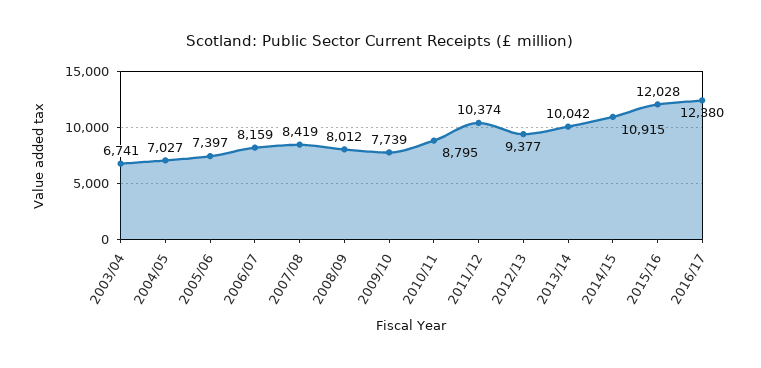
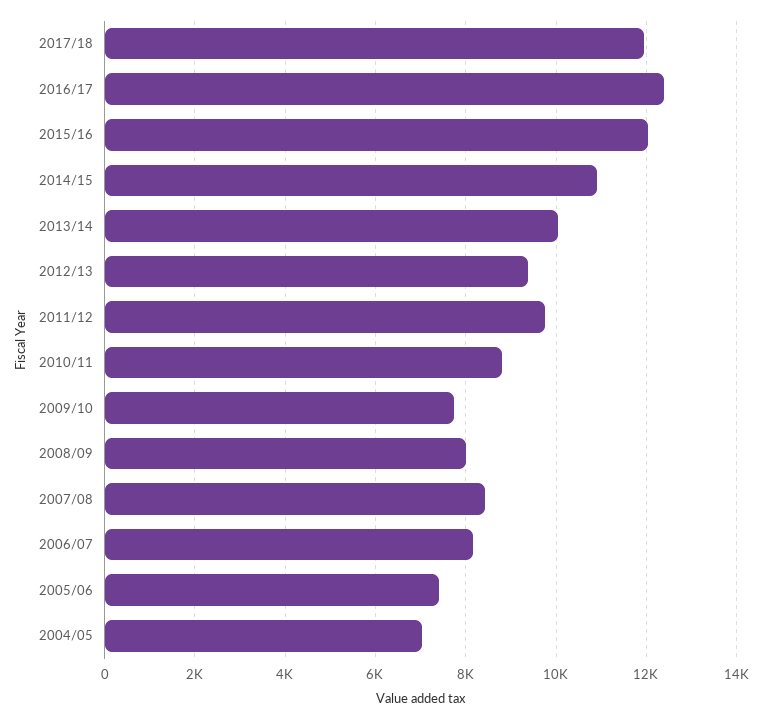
2003/04: 6741 -> none
2011/12: 10374 -> 9800
2017/18: none -> 12000

